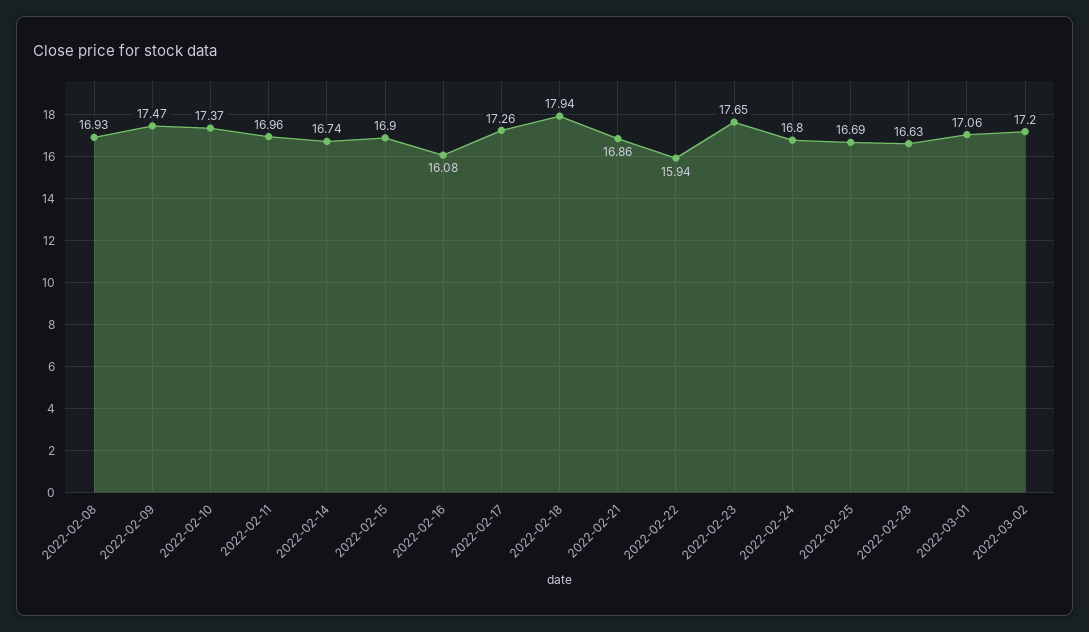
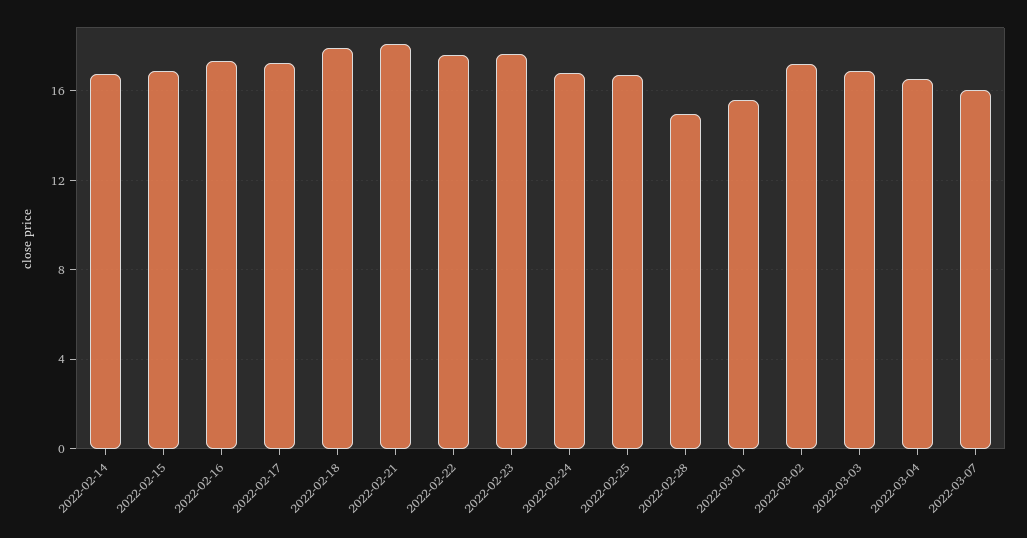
2022-02-08: 16.93 -> none
2022-02-09: 17.47 -> none
2022-02-10: 17.37 -> none
2022-02-11: 16.96 -> none
2022-02-16: 16.08 -> 17.5
2022-02-21: 16.86 -> 18
2022-02-22: 15.94 -> 17.5
2022-02-28: 16.63 -> 15
2022-03-01: 17.06 -> 15.5
2022-03-03: none -> 17
2022-03-04: none -> 16.5
2022-03-07: none -> 16

